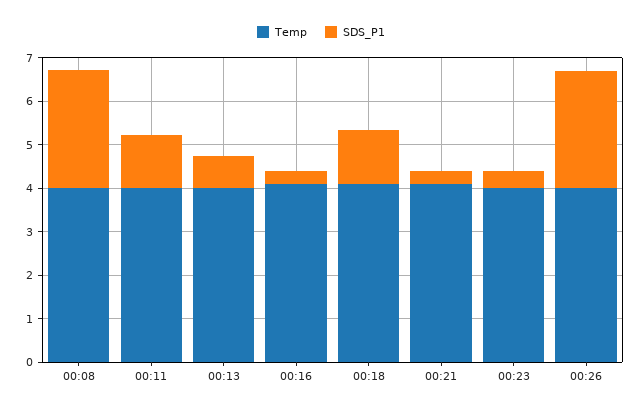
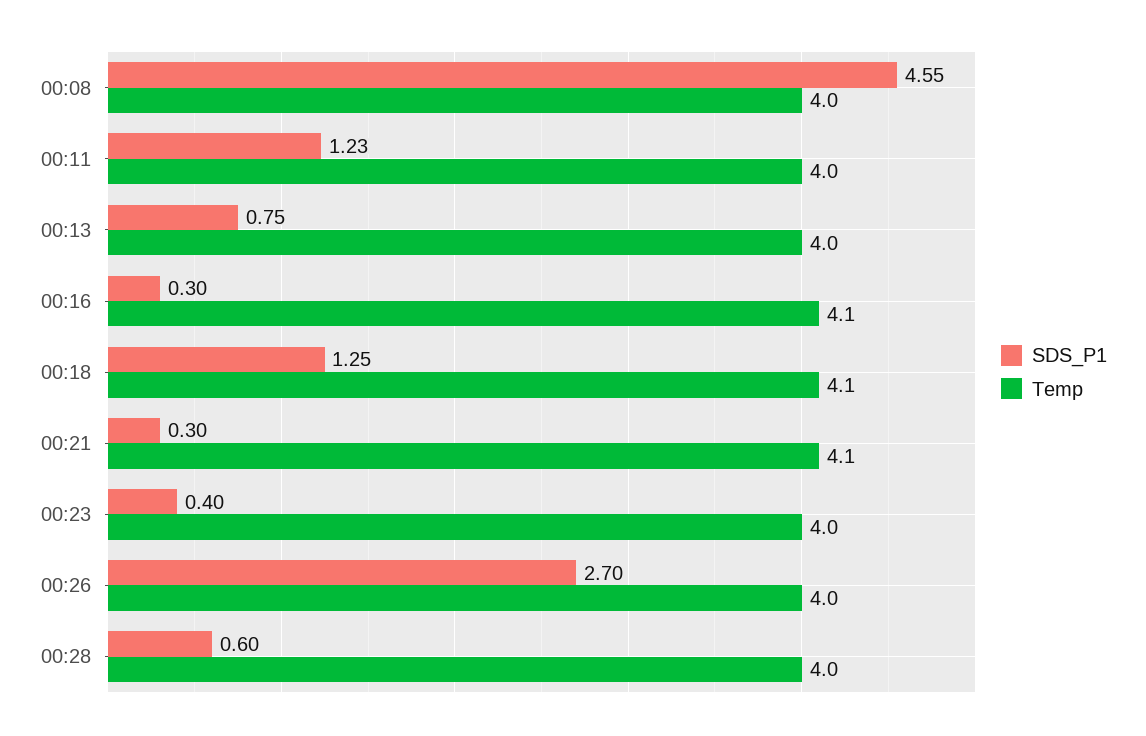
SDS_P1, 00:08: 2.8 -> 4.55
SDS_P1, 00:28: none -> 0.6
Temp, 00:28: none -> 4

